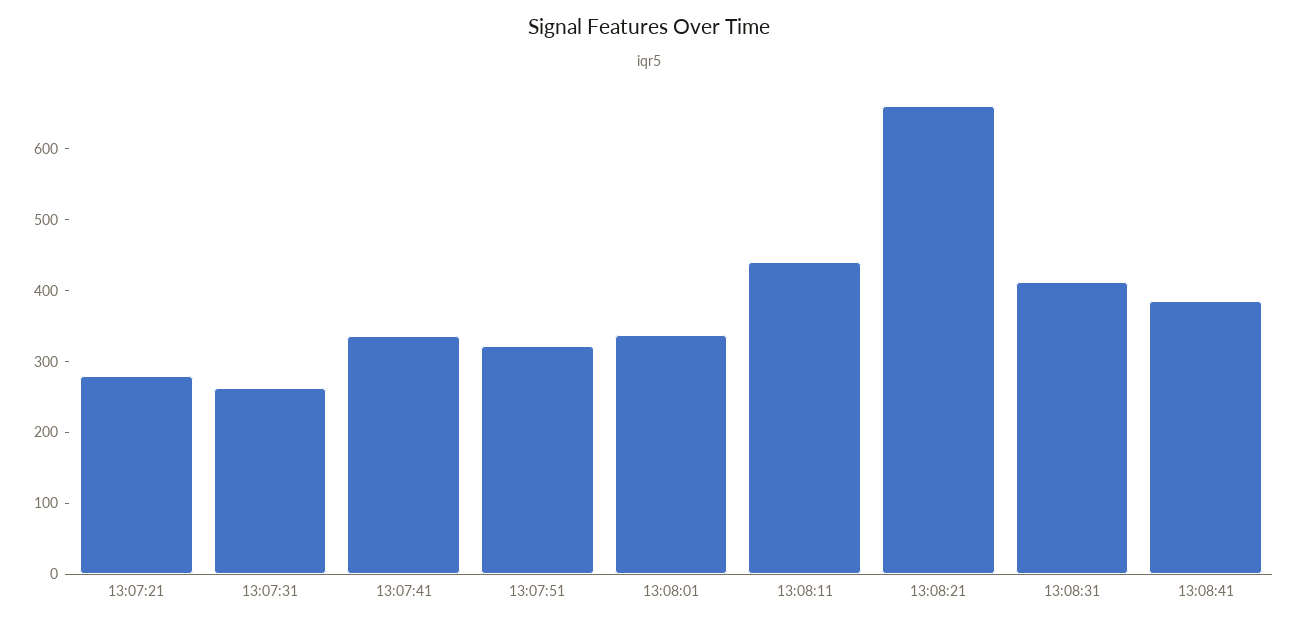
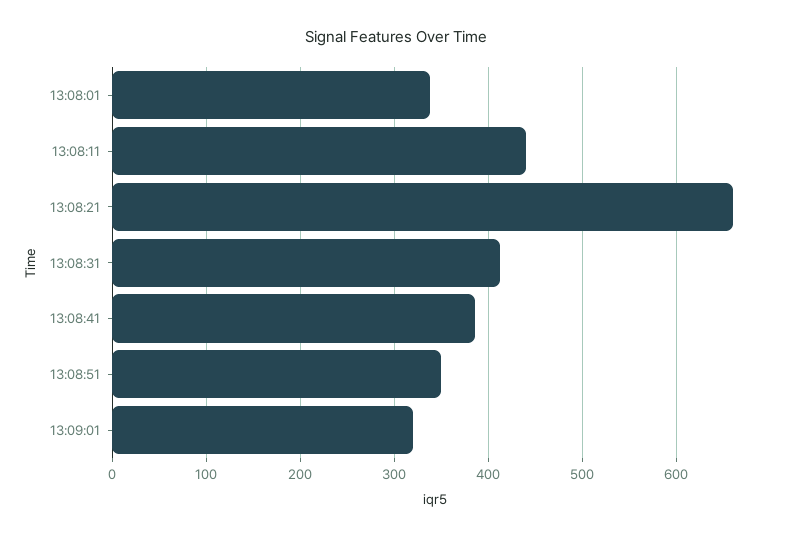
13:07:21: 280 -> none
13:07:31: 260 -> none
13:07:41: 340 -> none
13:07:51: 320 -> none
13:08:51: none -> 350
13:09:01: none -> 320

